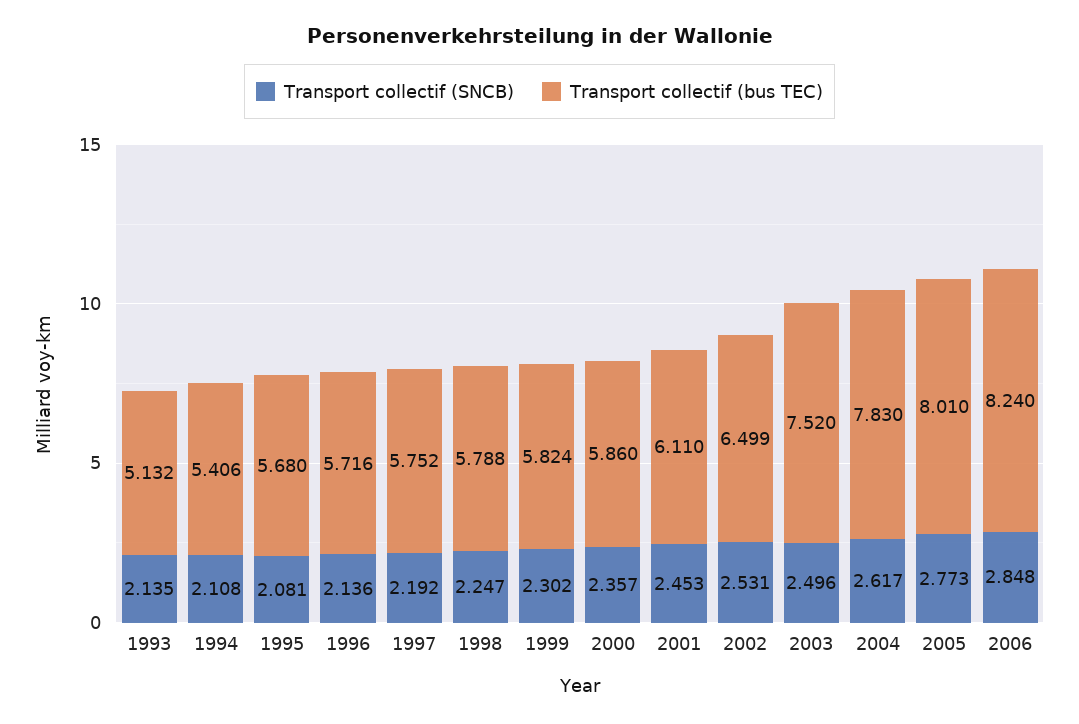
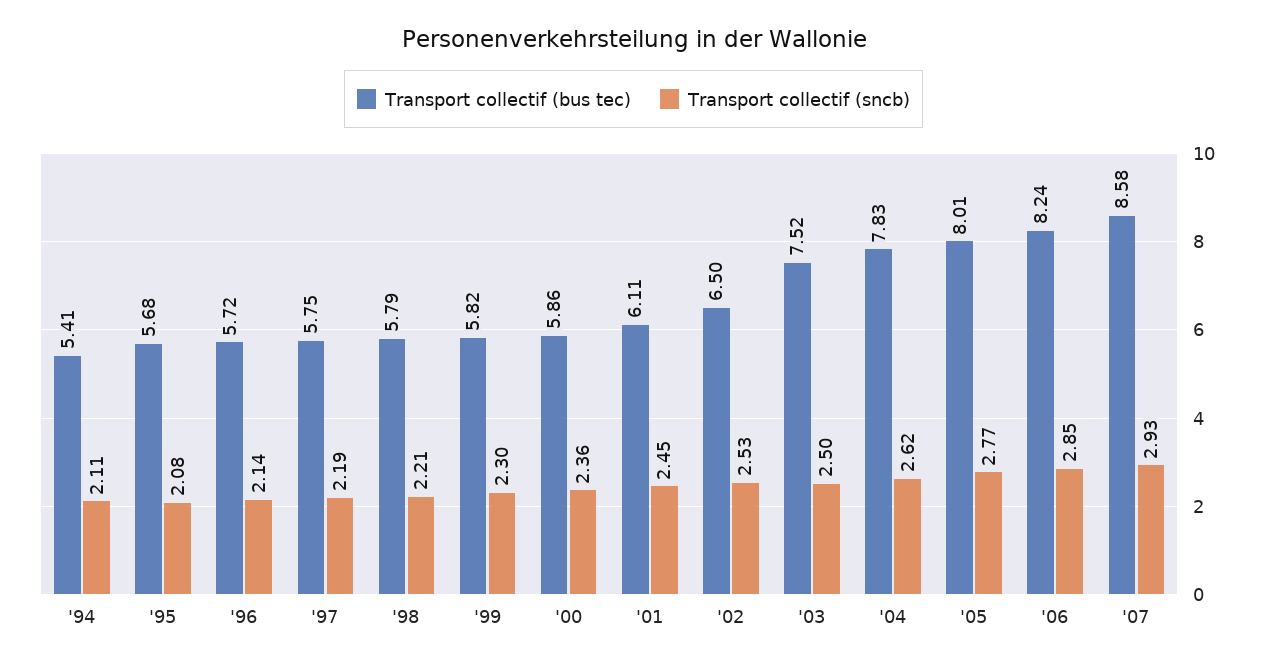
Transport collectif (SNCB), 1993: 2.135 -> none
Transport collectif (bus TEC), 1993: 5.132 -> none
Transport collectif (SNCB), 1998: 2.247 -> 2.21
Transport collectif (bus TEC), '07: none -> 8.58
Transport collectif (SNCB), '07: none -> 2.93

